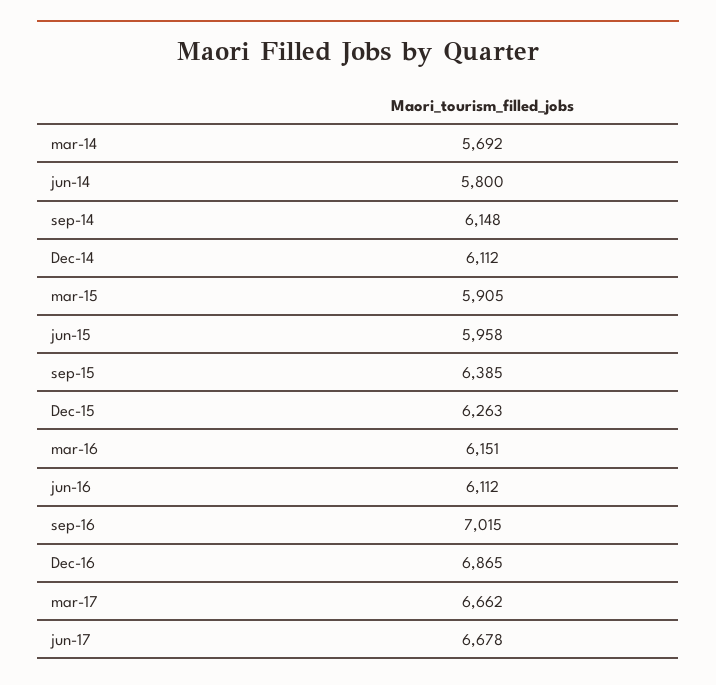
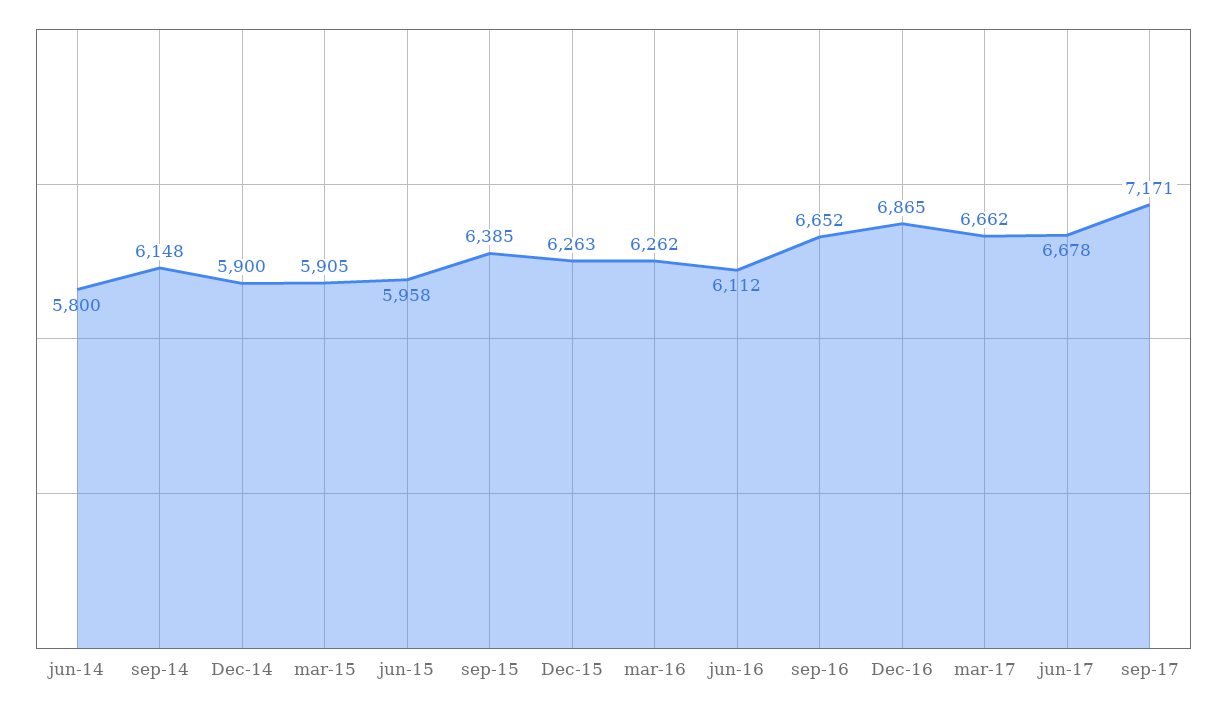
mar-14: 5692 -> none
Dec-14: 6112 -> 5900
mar-16: 6151 -> 6262
sep-16: 7015 -> 6652
sep-17: none -> 7171

